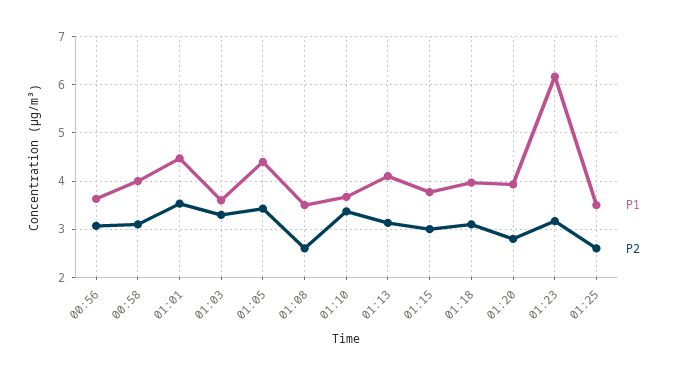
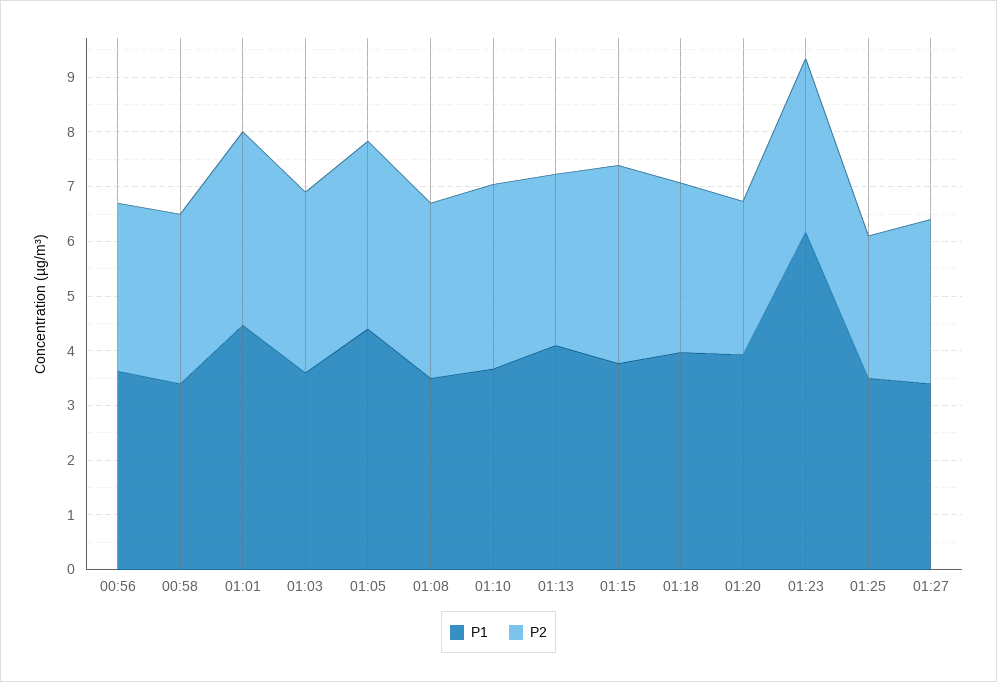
P1, 00:58: 4 -> 3.4
P2, 01:08: 2.6 -> 3.2
P2, 01:15: 3 -> 3.6
P1, 01:27: none -> 3.4
P2, 01:27: none -> 3

